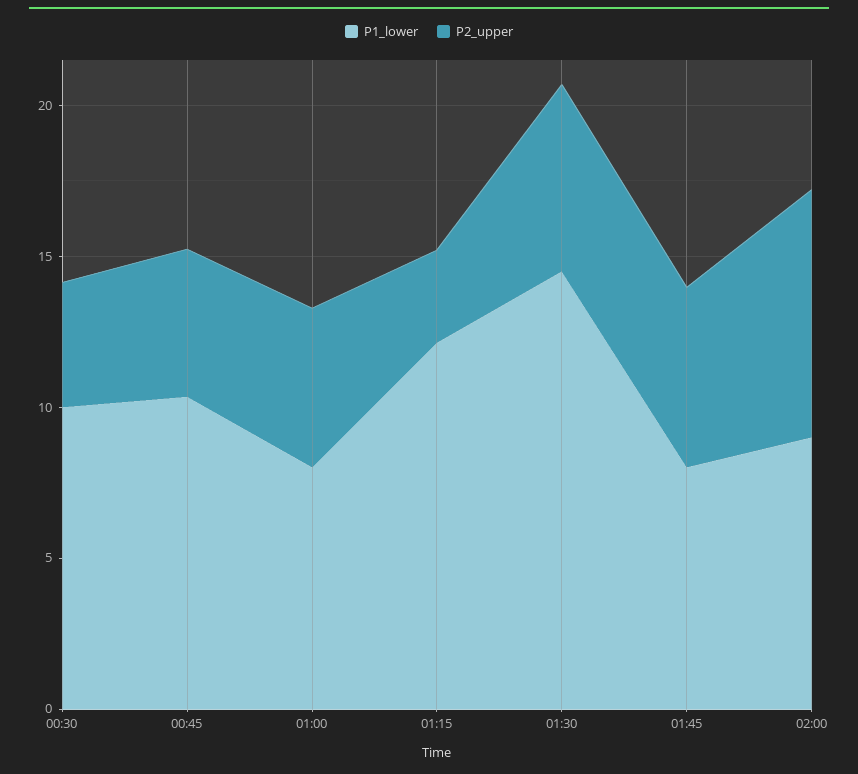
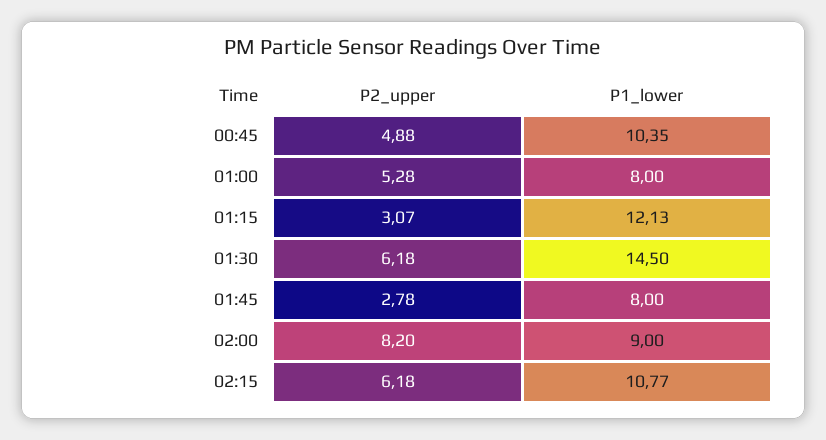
P1_lower, 00:30: 10 -> none
P2_upper, 00:30: 4 -> none
P2_upper, 01:45: 6 -> 2.78
P2_upper, 02:15: none -> 6.18
P1_lower, 02:15: none -> 10.77

